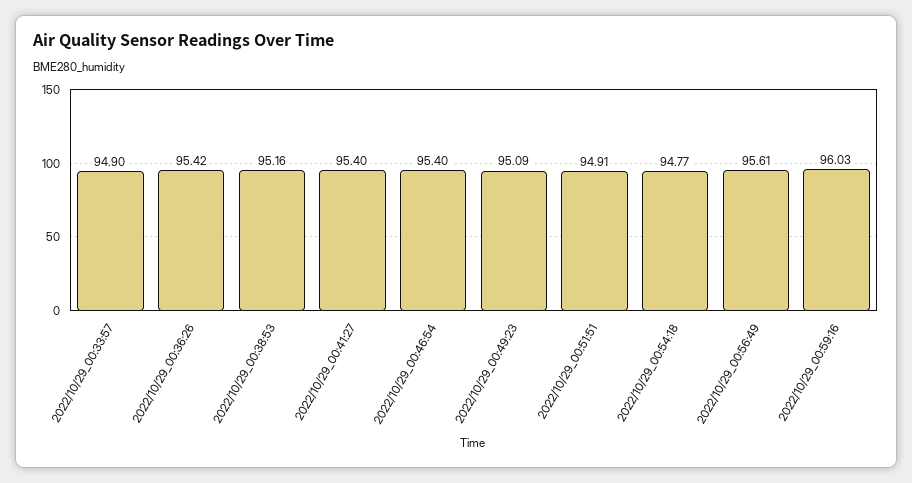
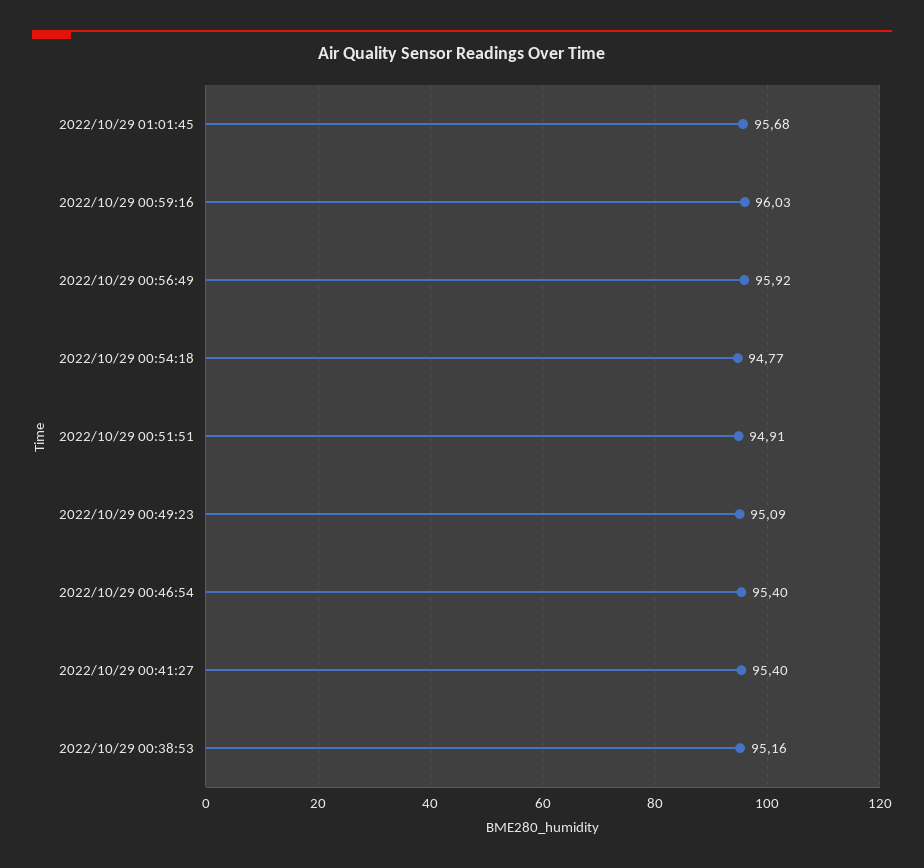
2022/10/29_00:33:57: 94.9 -> none
2022/10/29_00:36:26: 95.42 -> none
2022/10/29_00:56:49: 95.61 -> 95.92
2022/10/29 01:01:45: none -> 95.68

